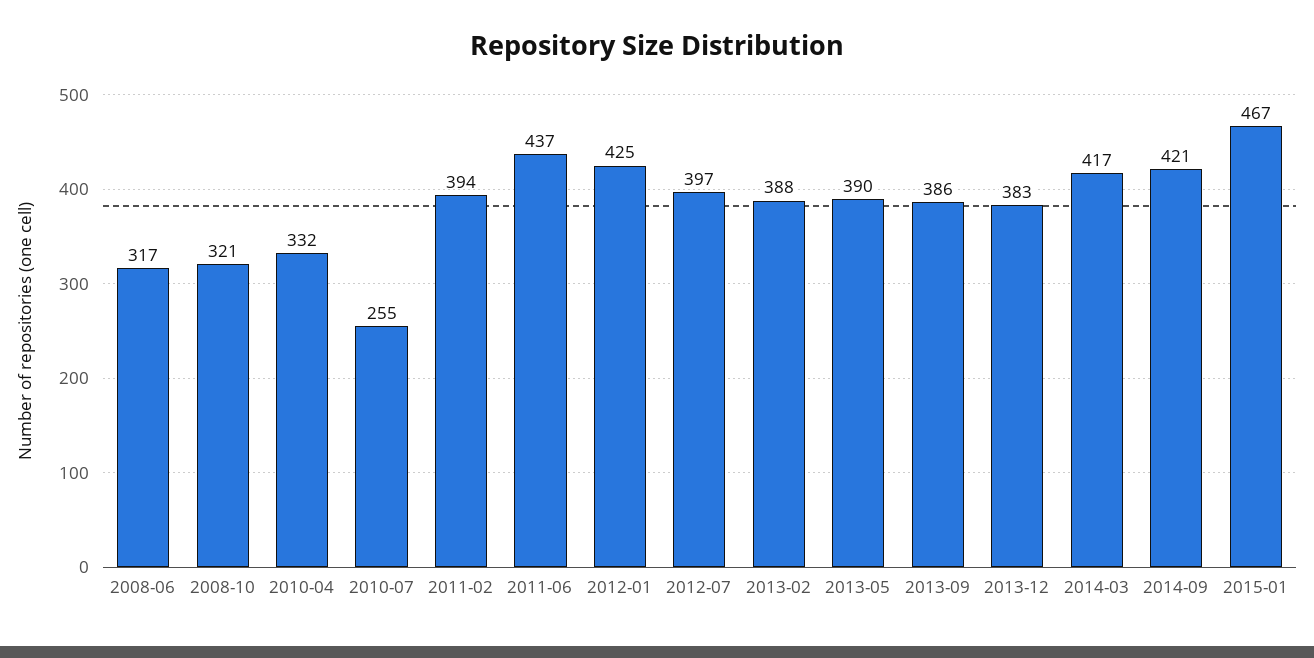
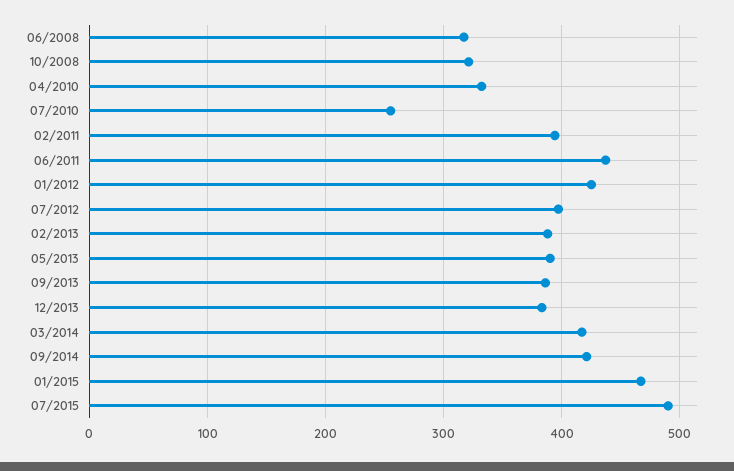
07/2015: none -> 490

